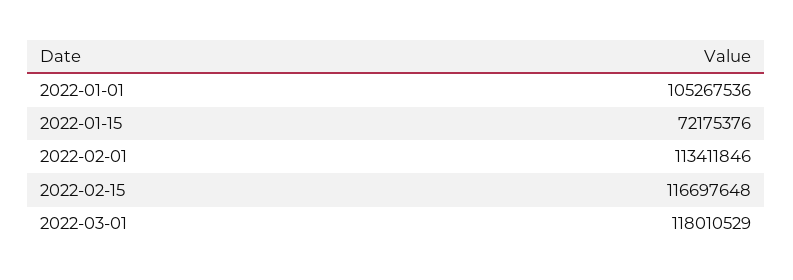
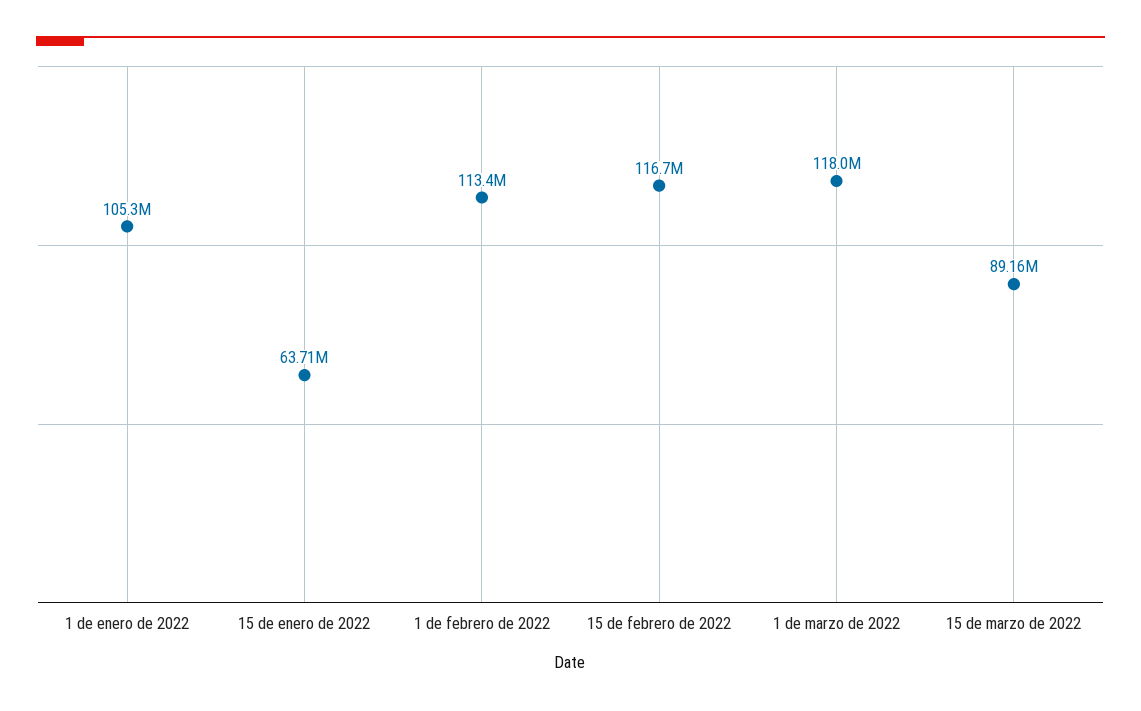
2022-01-15: 72175376 -> 63710000
15 de marzo de 2022: none -> 89160000

